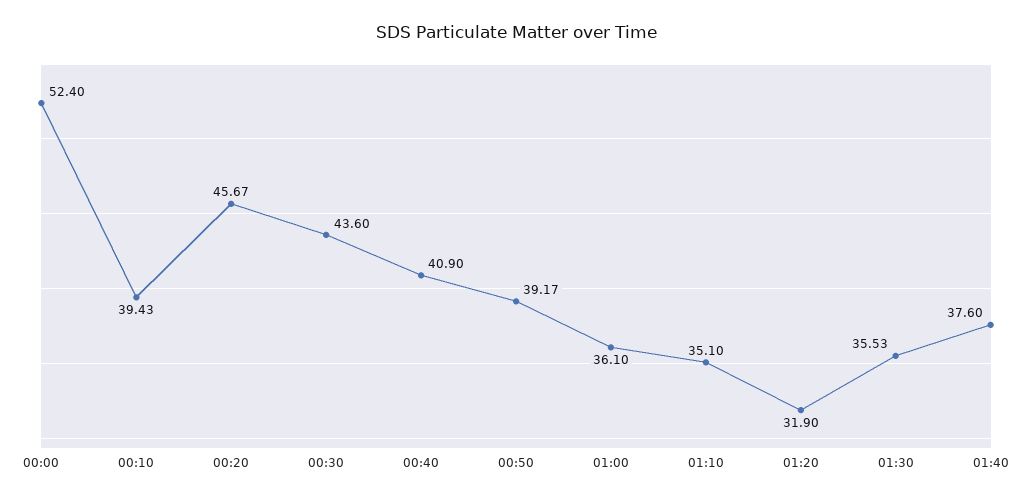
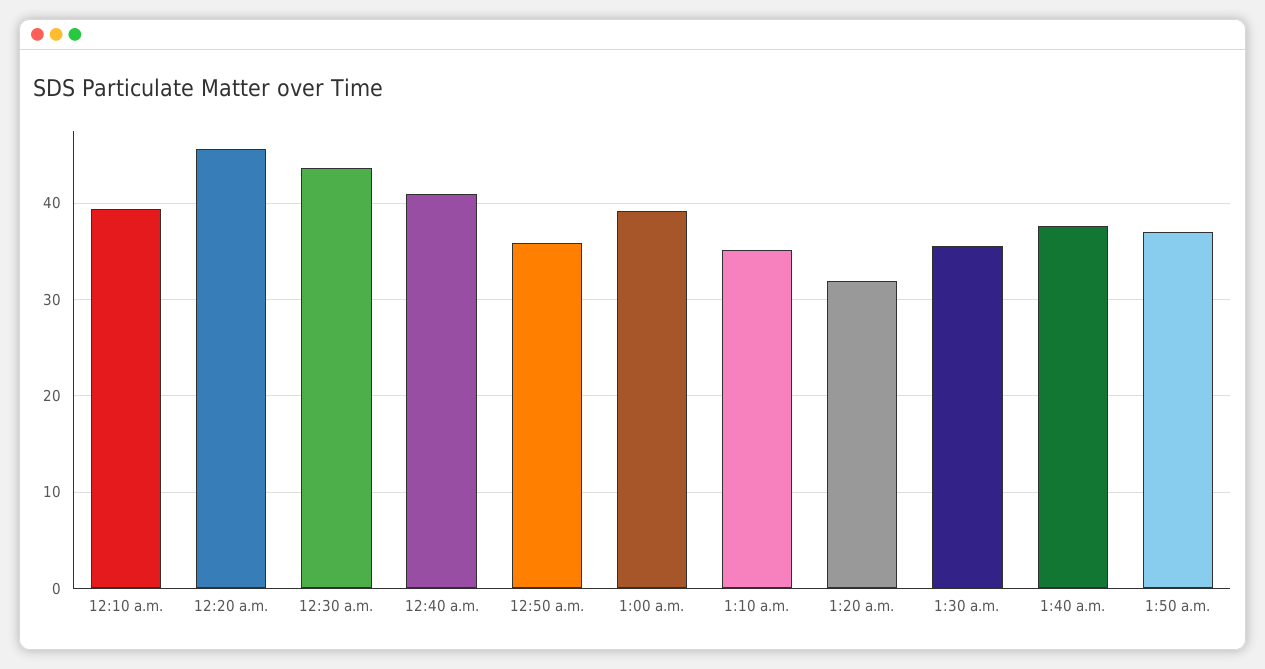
00:00: 52.4 -> none
00:50: 39.17 -> 36
01:00: 36.1 -> 39
1:50 a.m.: none -> 37

